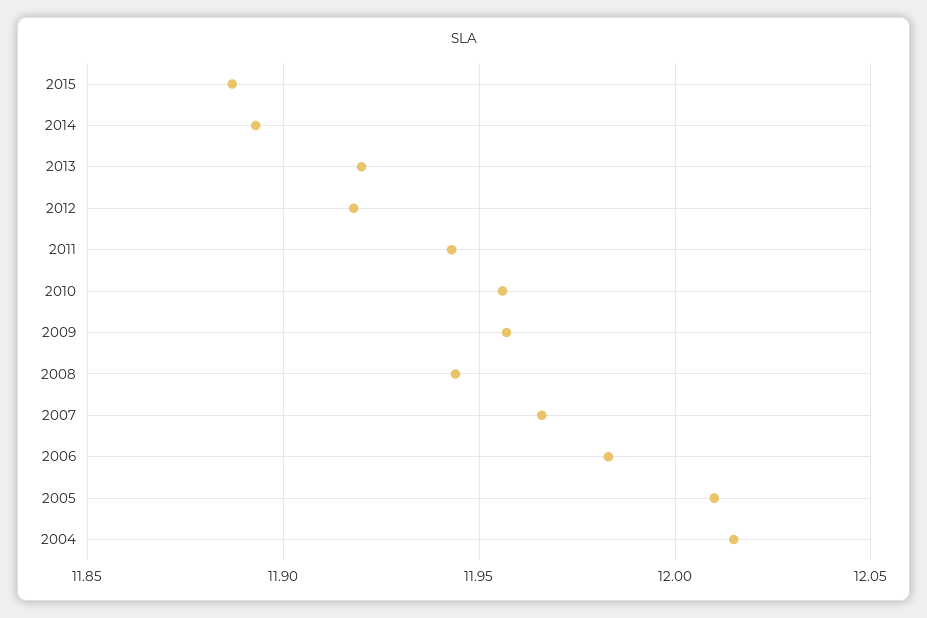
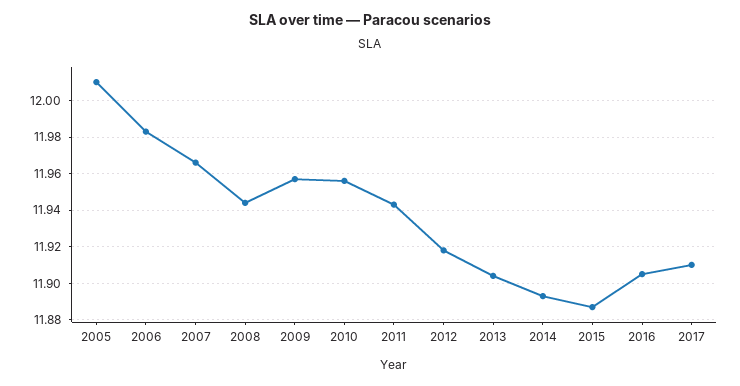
2013: 11.92 -> 11.905
2004: 12.015 -> none
2016: none -> 11.905
2017: none -> 11.91

